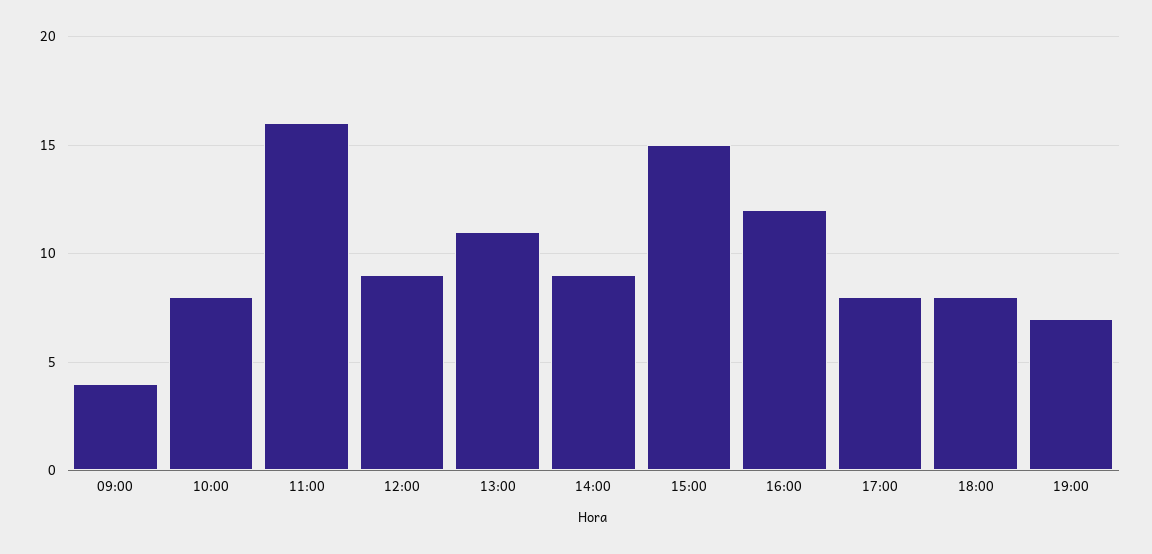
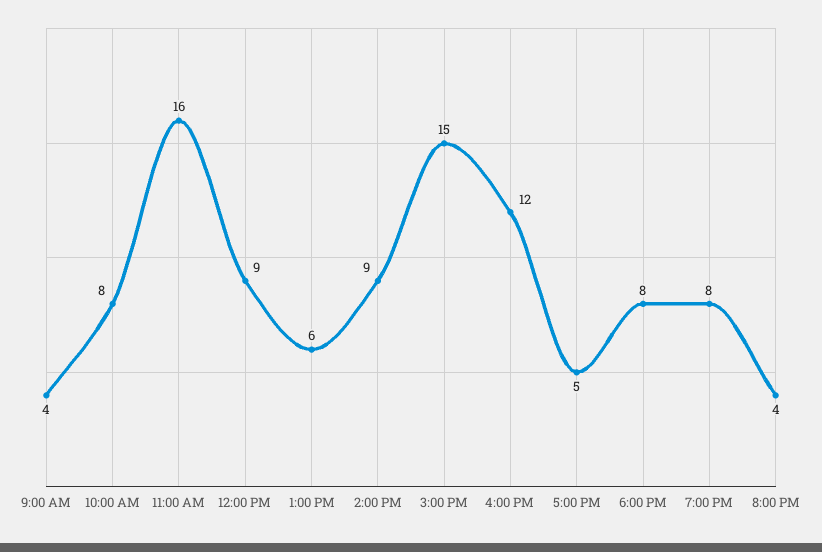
13:00: 11 -> 6
17:00: 8 -> 5
19:00: 7 -> 8
8:00 PM: none -> 4

